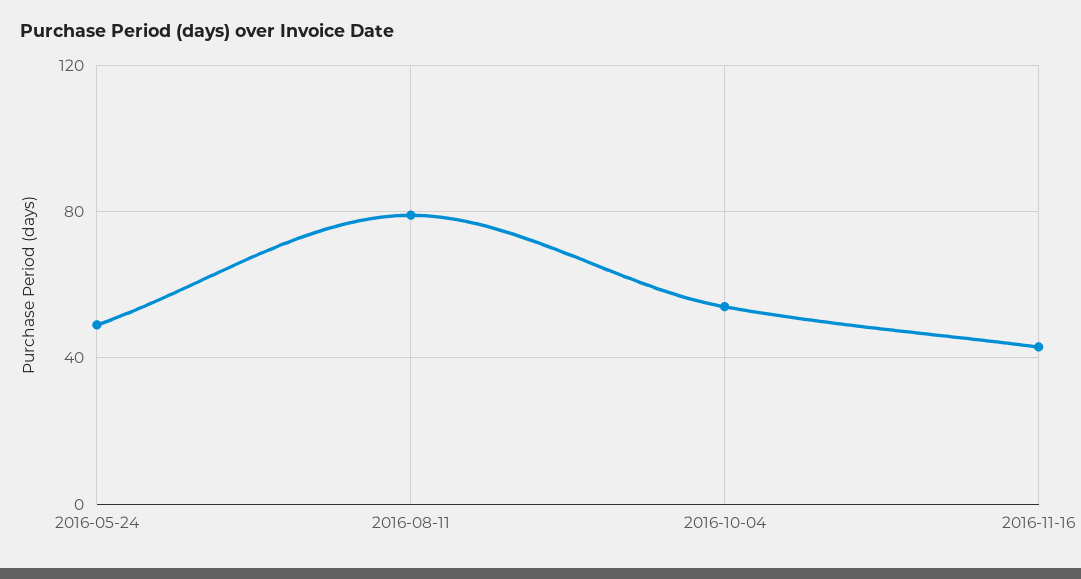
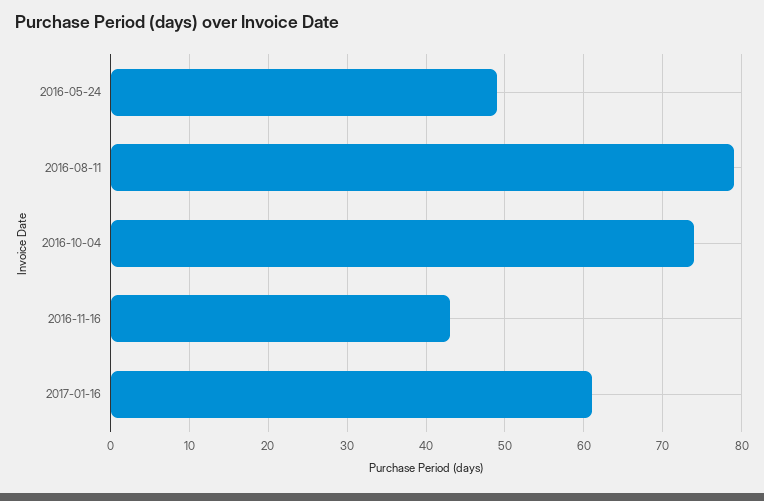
2016-10-04: 55 -> 74
2017-01-16: none -> 61

